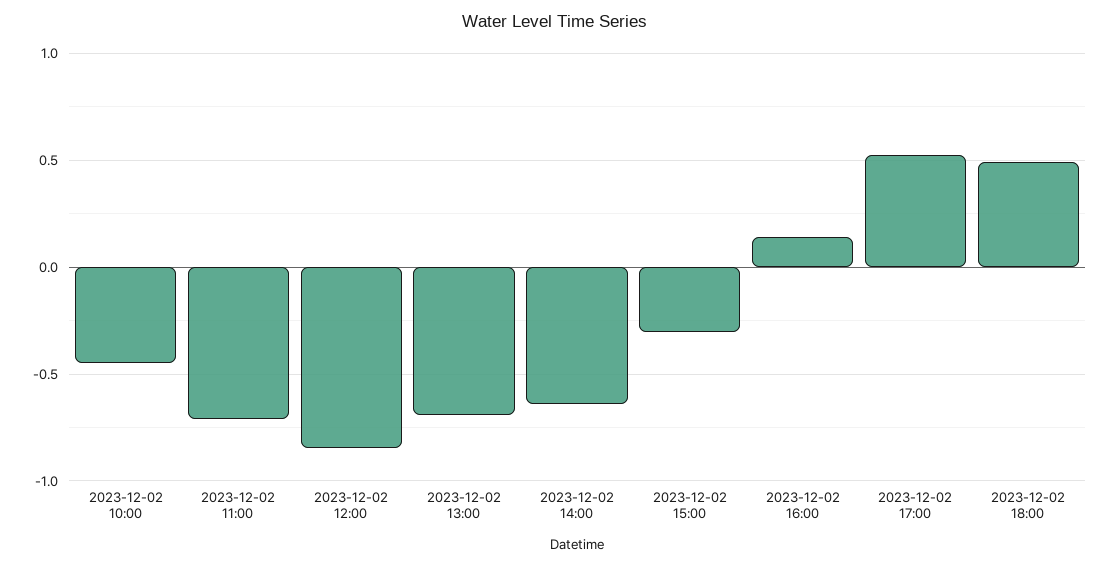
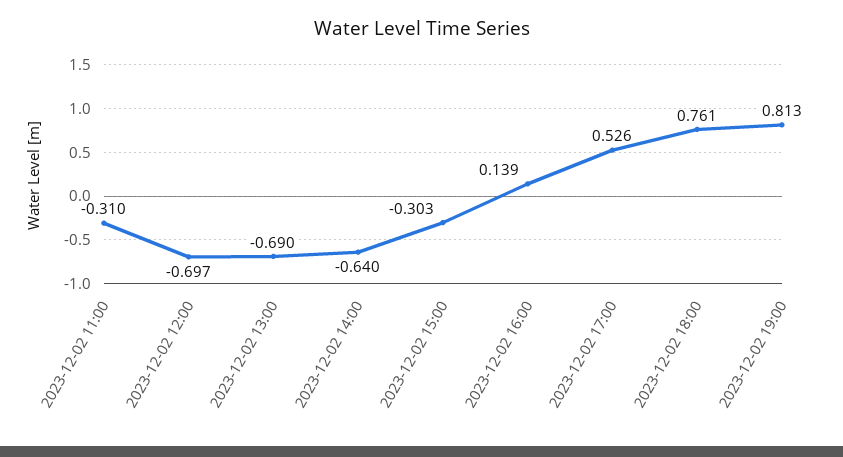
2023-12-02 10:00: -0.45 -> none
2023-12-02 11:00: -0.7 -> -0.31
2023-12-02 12:00: -0.85 -> -0.697
2023-12-02 18:00: 0.5 -> 0.761
2023-12-02 19:00: none -> 0.813

